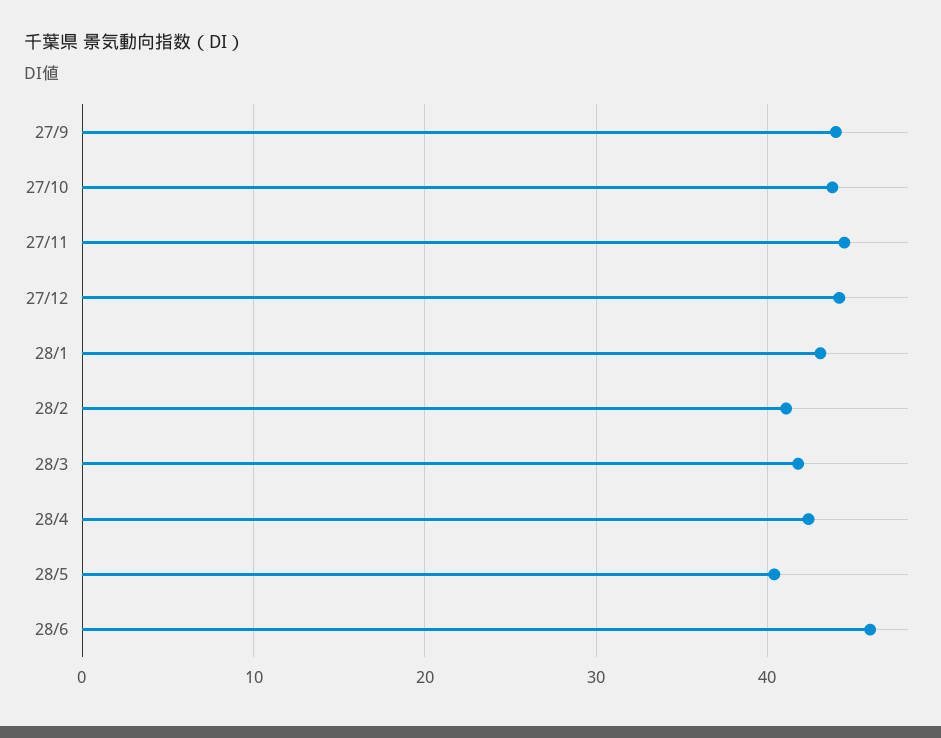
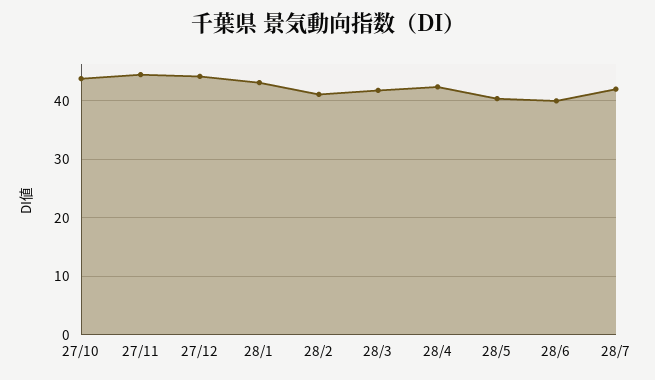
27/9: 44 -> none
28/6: 46 -> 40
28/7: none -> 42

